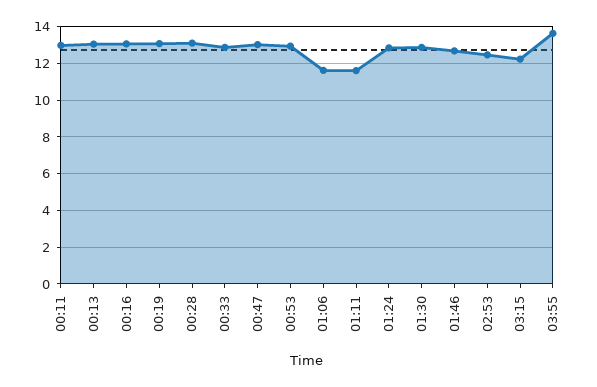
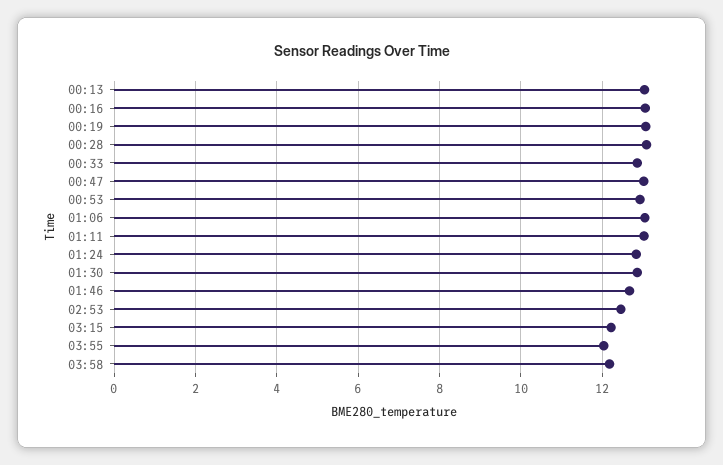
00:11: 13 -> none
01:06: 11.5 -> 13
01:11: 11.5 -> 13
03:55: 13.5 -> 12
03:58: none -> 12.2

